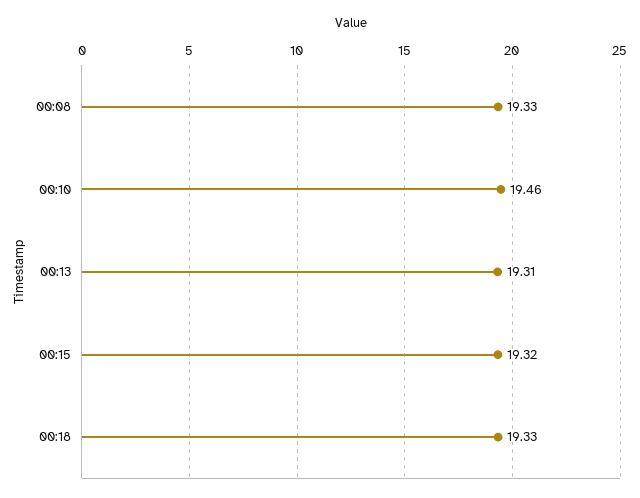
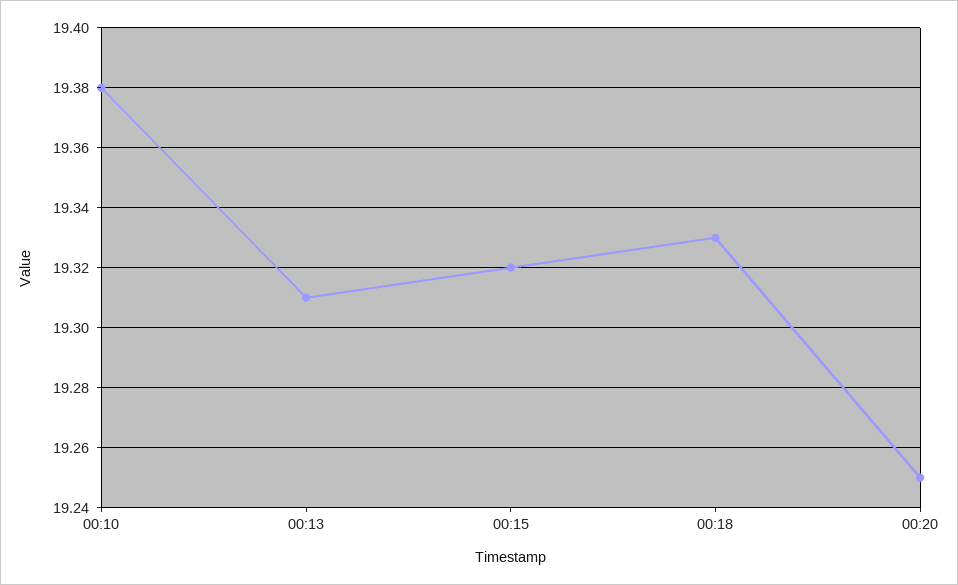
00:08: 19.33 -> none
00:10: 19.46 -> 19.38
00:20: none -> 19.25

